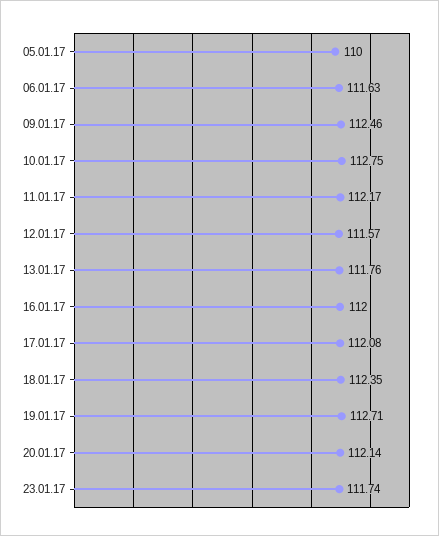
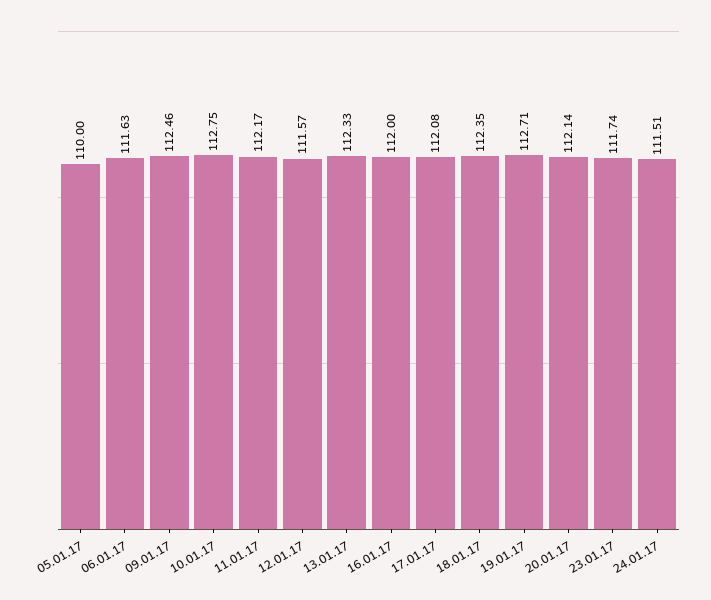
13.01.17: 111.76 -> 112.33
24.01.17: none -> 111.51

